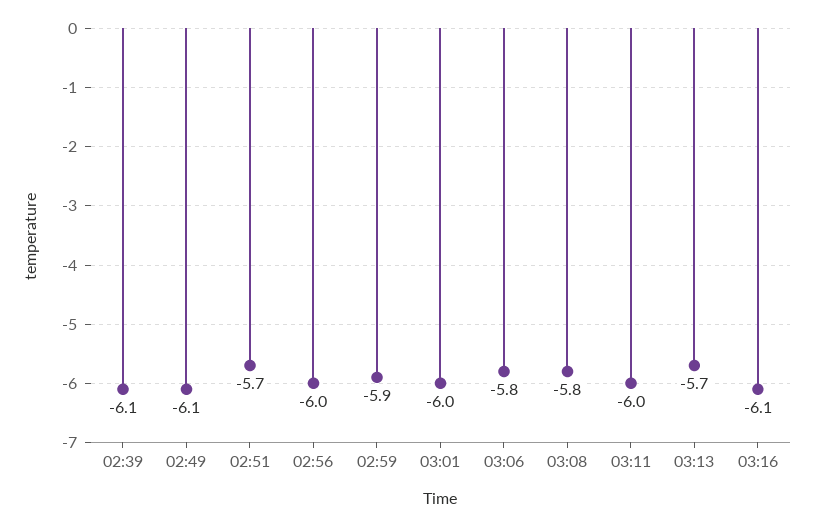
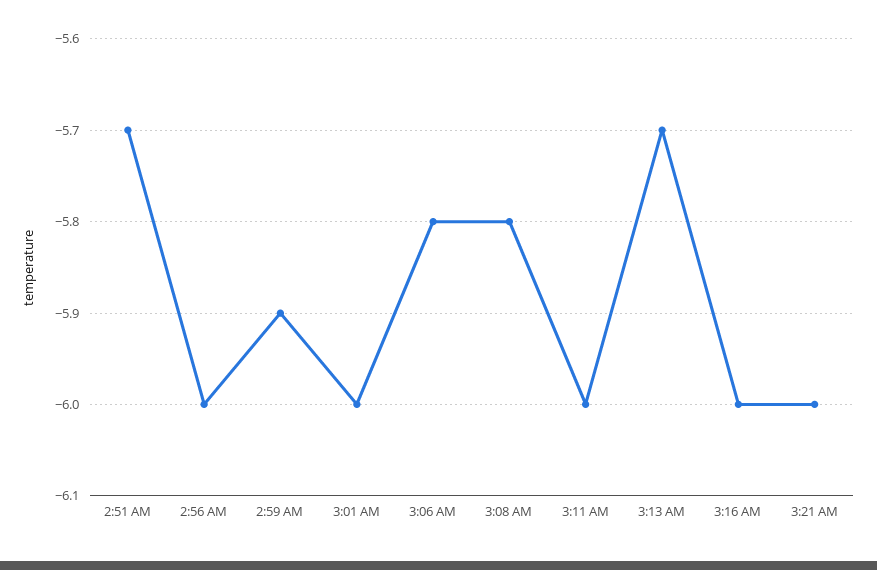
02:39: -6.1 -> none
02:49: -6.1 -> none
03:16: -6.1 -> -6
3:21 AM: none -> -6

